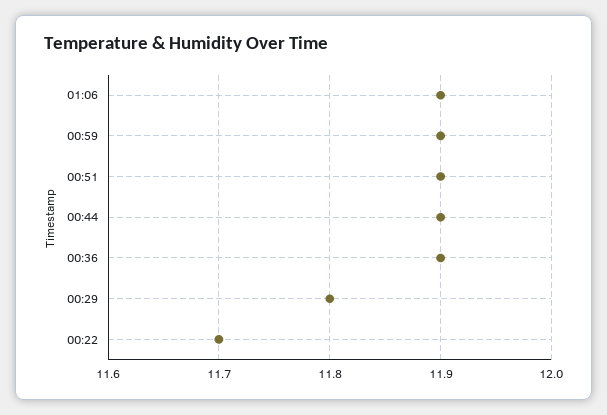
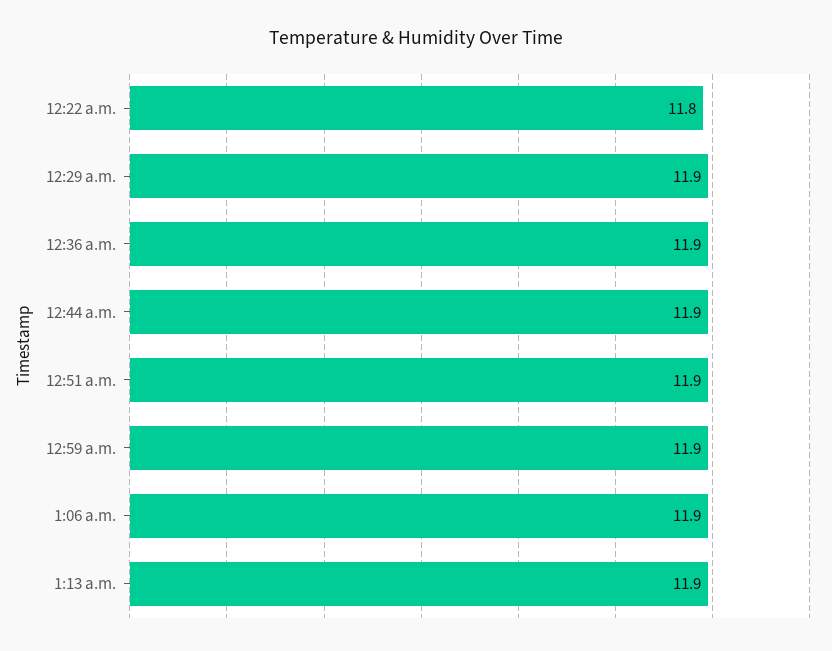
00:29: 11.8 -> 11.9
00:22: 11.7 -> 11.8
1:13 a.m.: none -> 11.9

